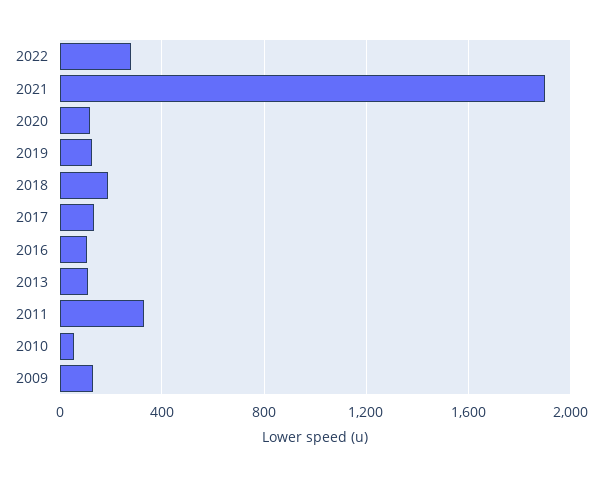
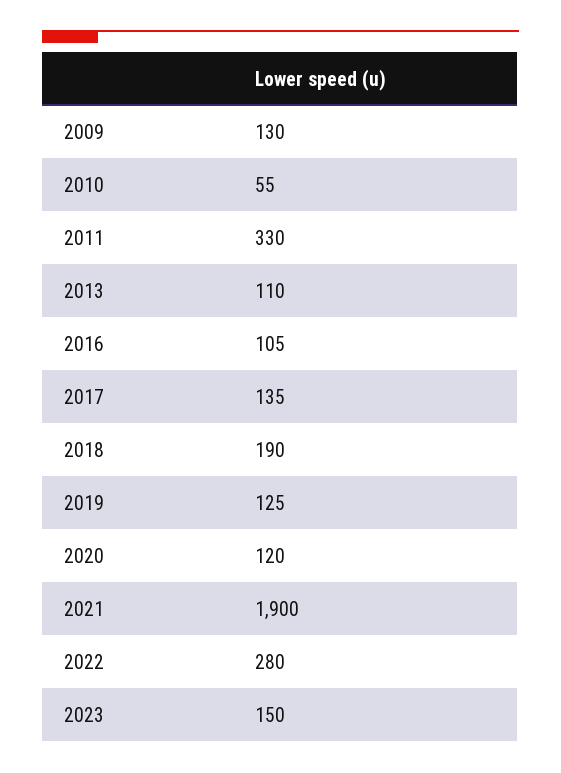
2023: none -> 150

